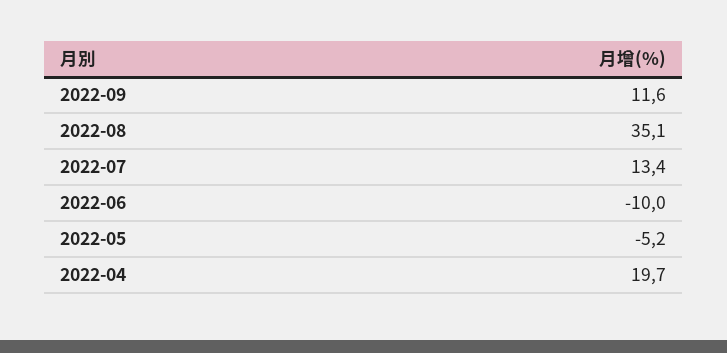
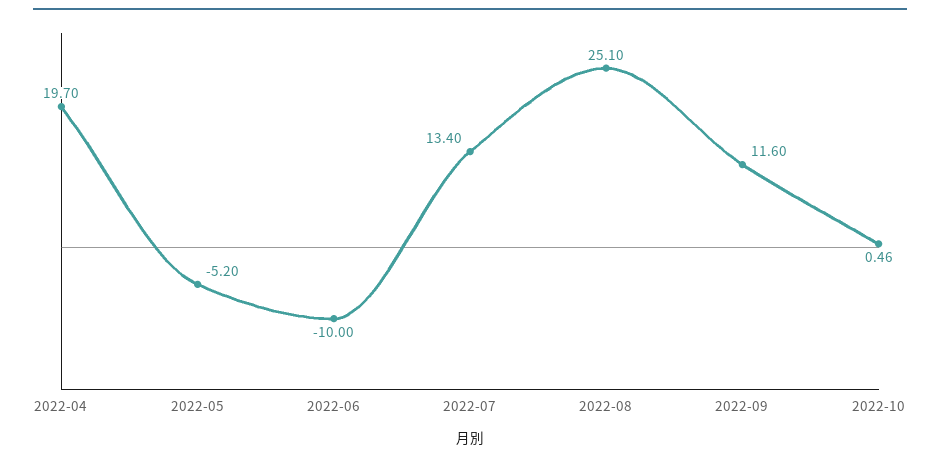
2022-08: 35.1 -> 25.1
2022-10: none -> 0.46

